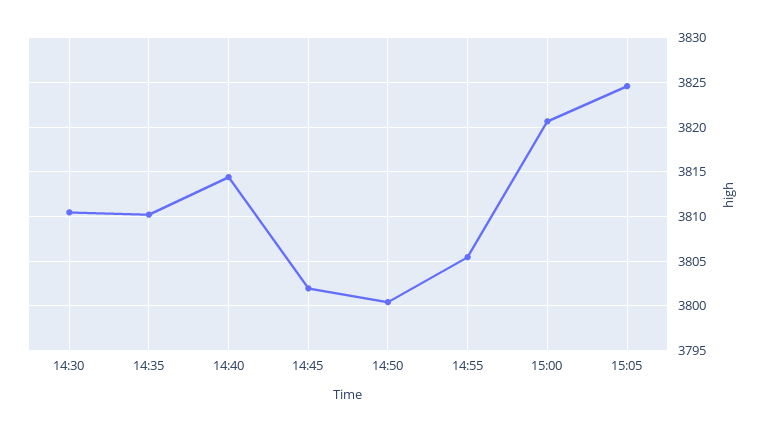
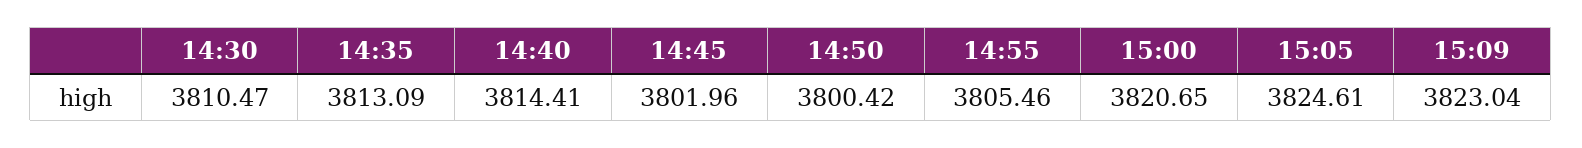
14:35: 3810 -> 3813.09
15:09: none -> 3823.04

